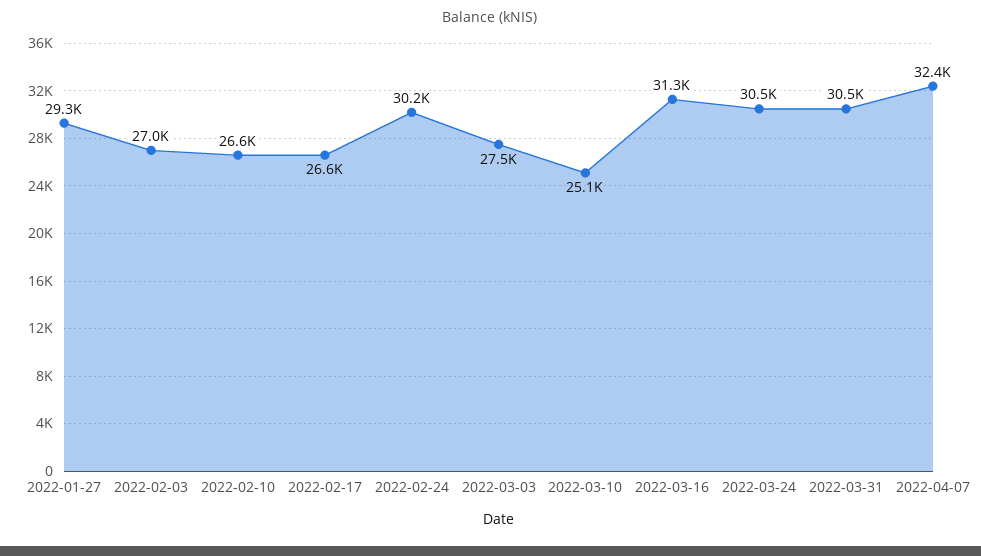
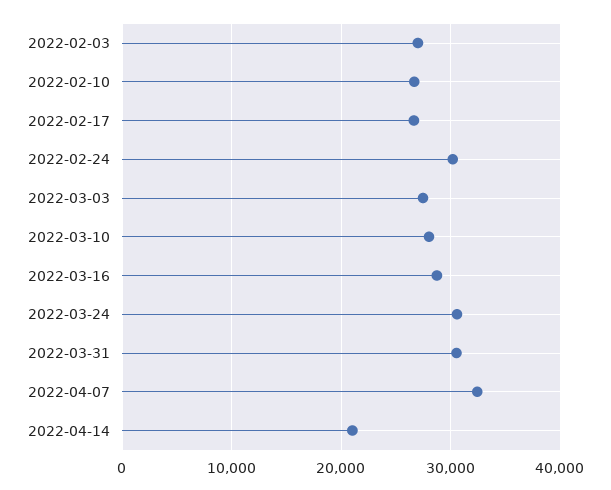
2022-01-27: 29300 -> none
2022-03-10: 25100 -> 28000
2022-03-16: 31300 -> 29000
2022-04-14: none -> 21000

